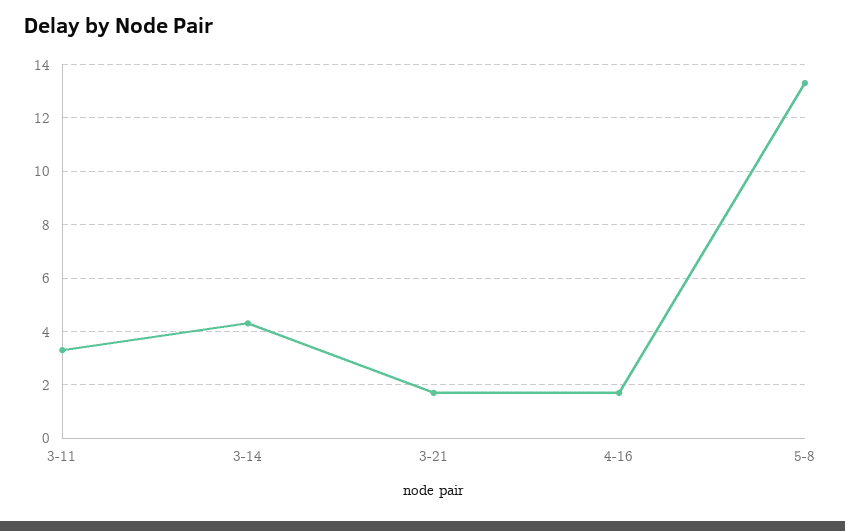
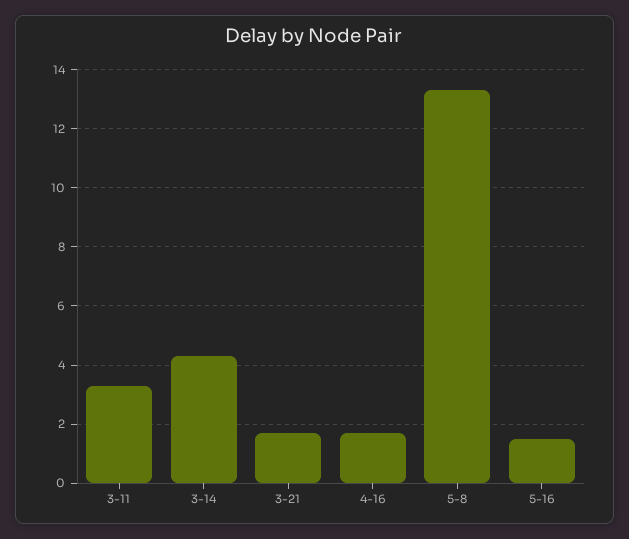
5-16: none -> 1.5

